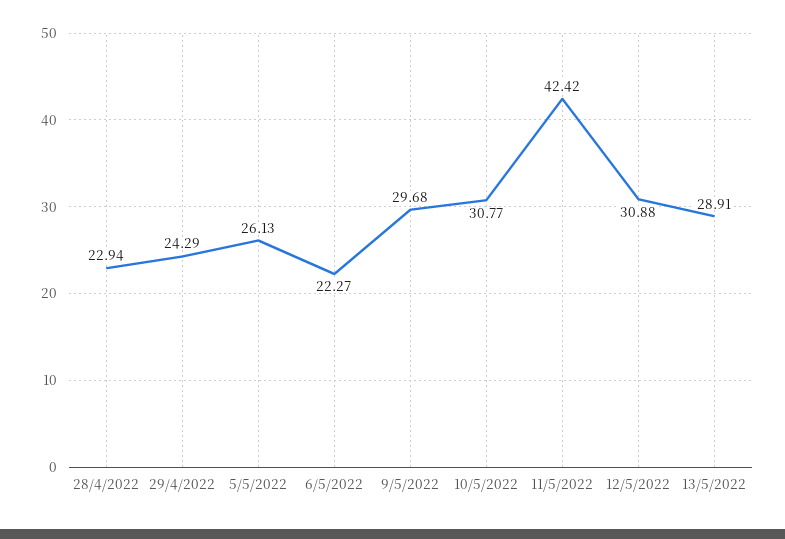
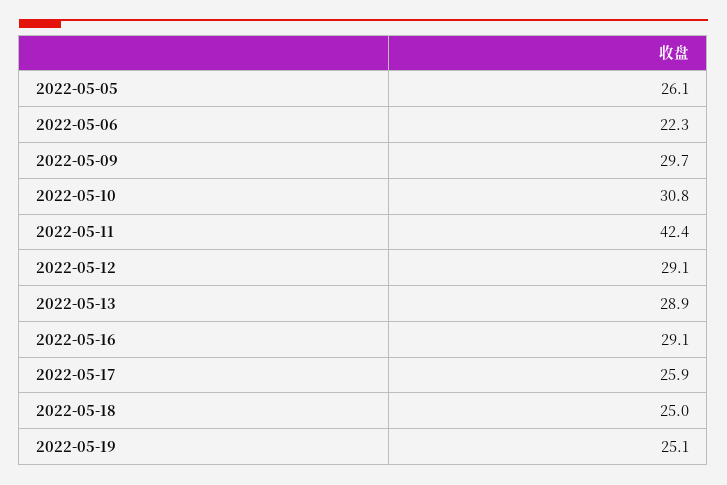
28/4/2022: 22.94 -> none
29/4/2022: 24.29 -> none
12/5/2022: 30.88 -> 29.1
2022-05-16: none -> 29.1
2022-05-17: none -> 25.9
2022-05-18: none -> 25
2022-05-19: none -> 25.1

